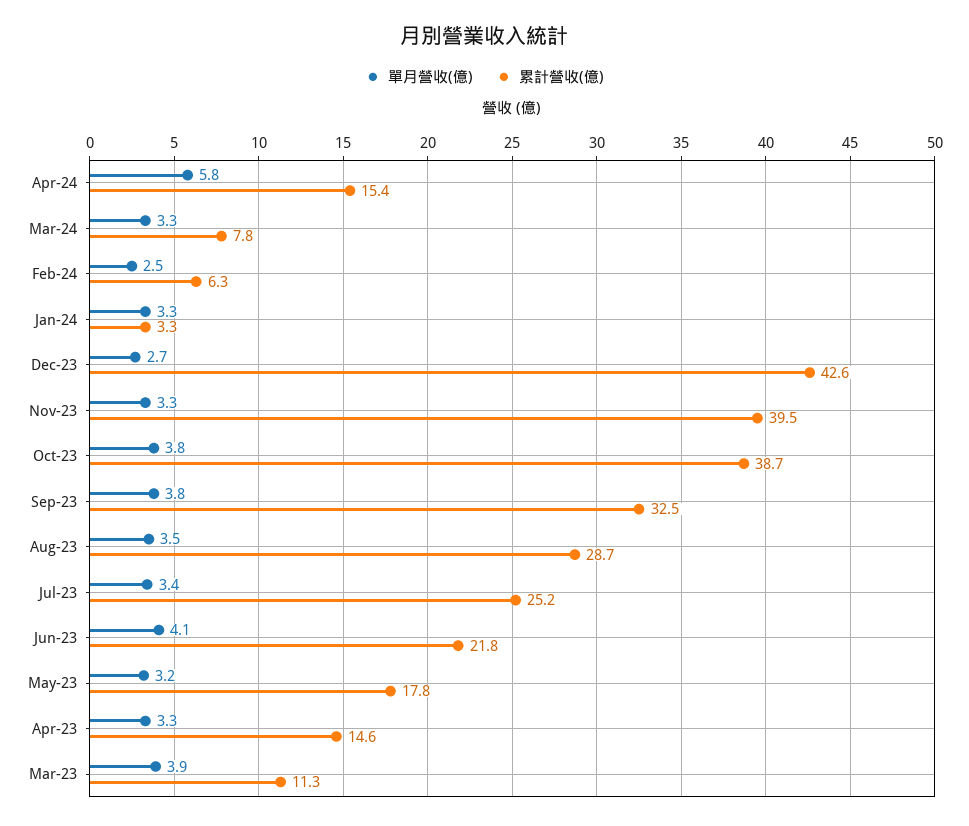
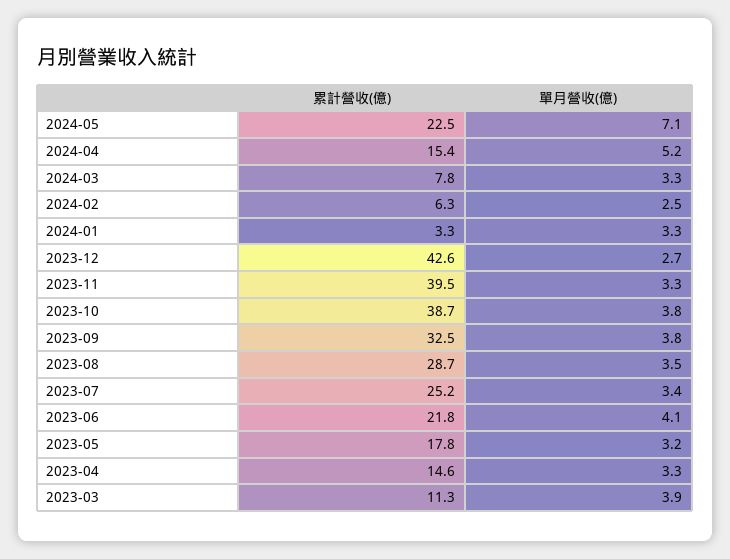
單月營收(億), Apr-24: 5.8 -> 5.2
累計營收(億), 2024-05: none -> 22.5
單月營收(億), 2024-05: none -> 7.1

